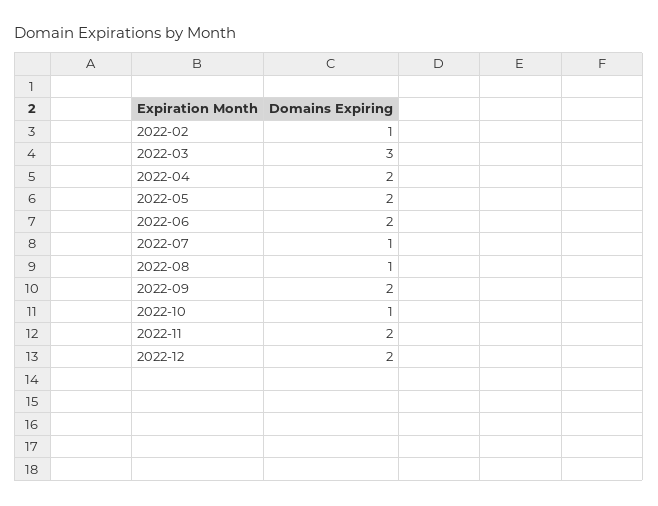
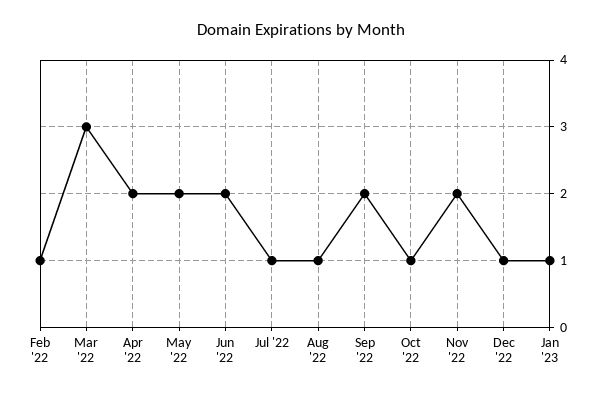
2022-12: 2 -> 1
Jan '23: none -> 1

